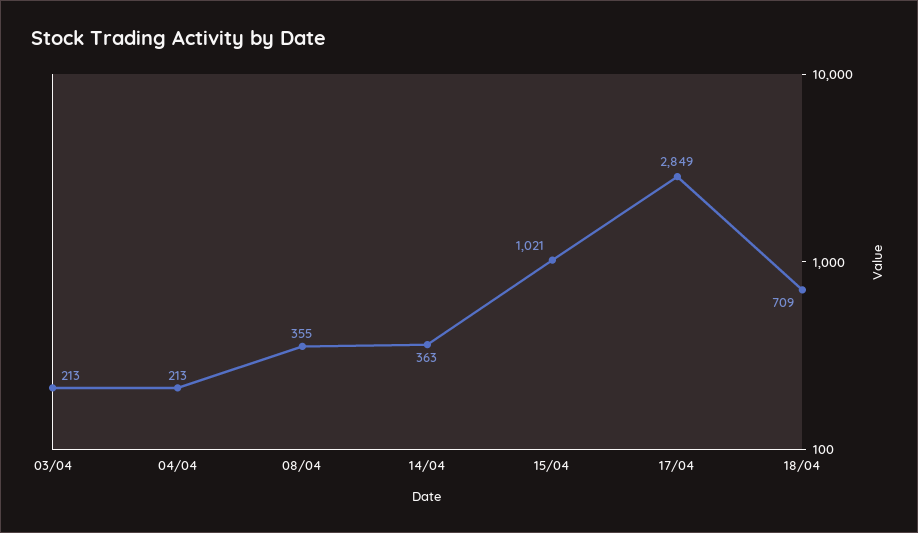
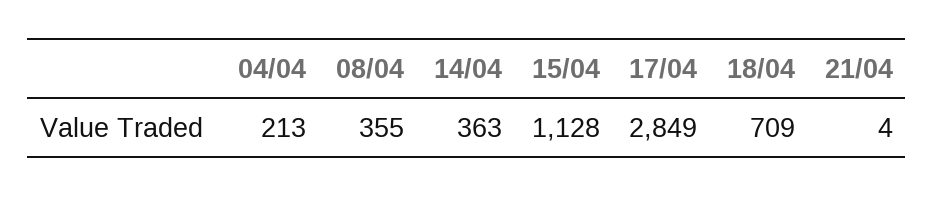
03/04: 213 -> none
15/04: 1021 -> 1128
21/04: none -> 4

